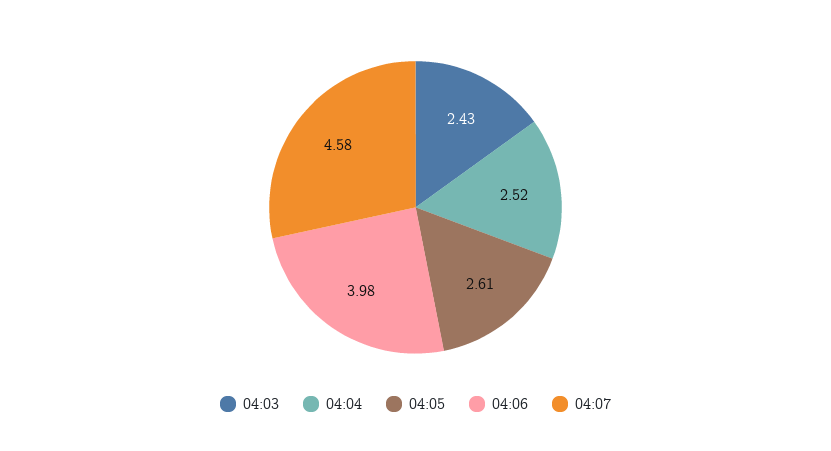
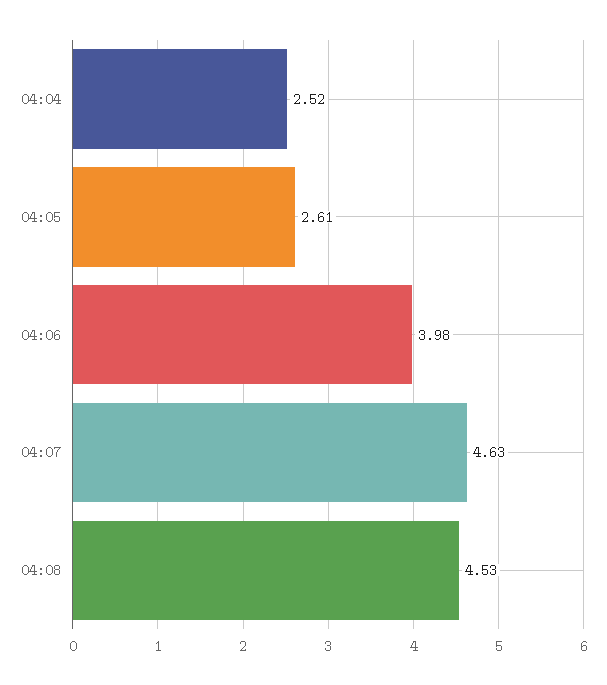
04:03: 2.43 -> none
04:07: 4.58 -> 4.63
04:08: none -> 4.53

